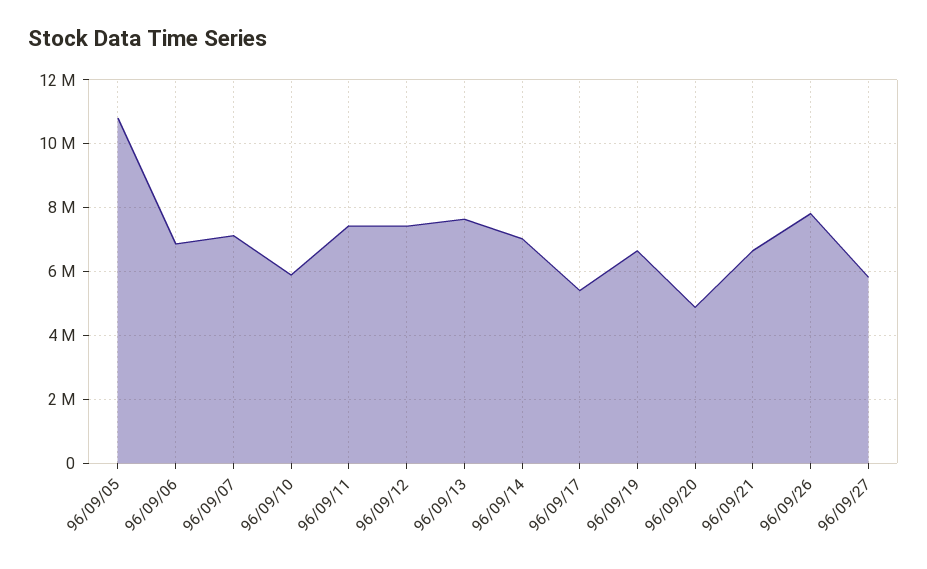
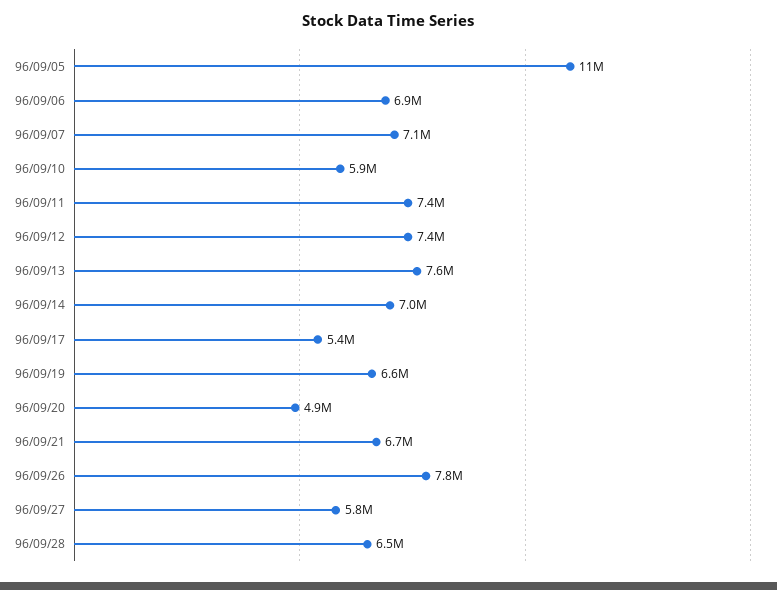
96/09/28: none -> 6500000

